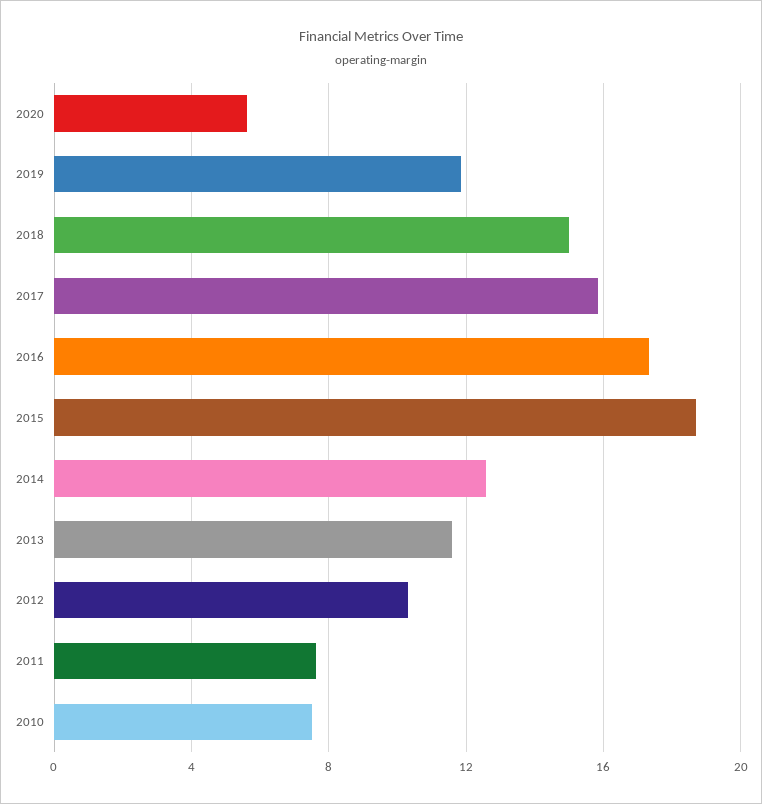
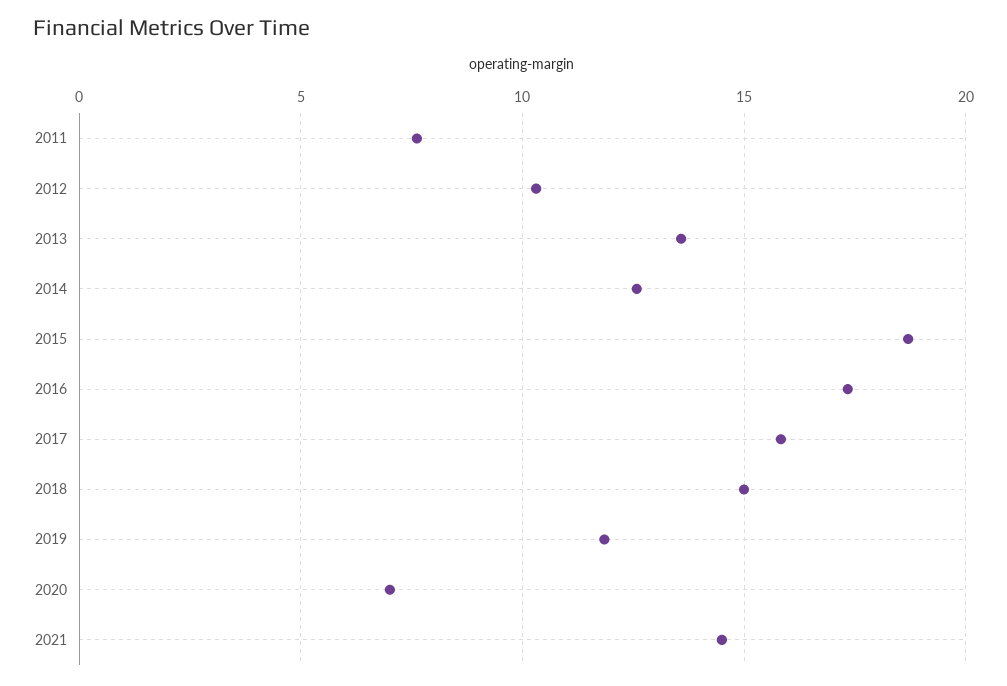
2020: 5.5 -> 7
2013: 11.5 -> 13.5
2010: 7.5 -> none
2021: none -> 14.5

